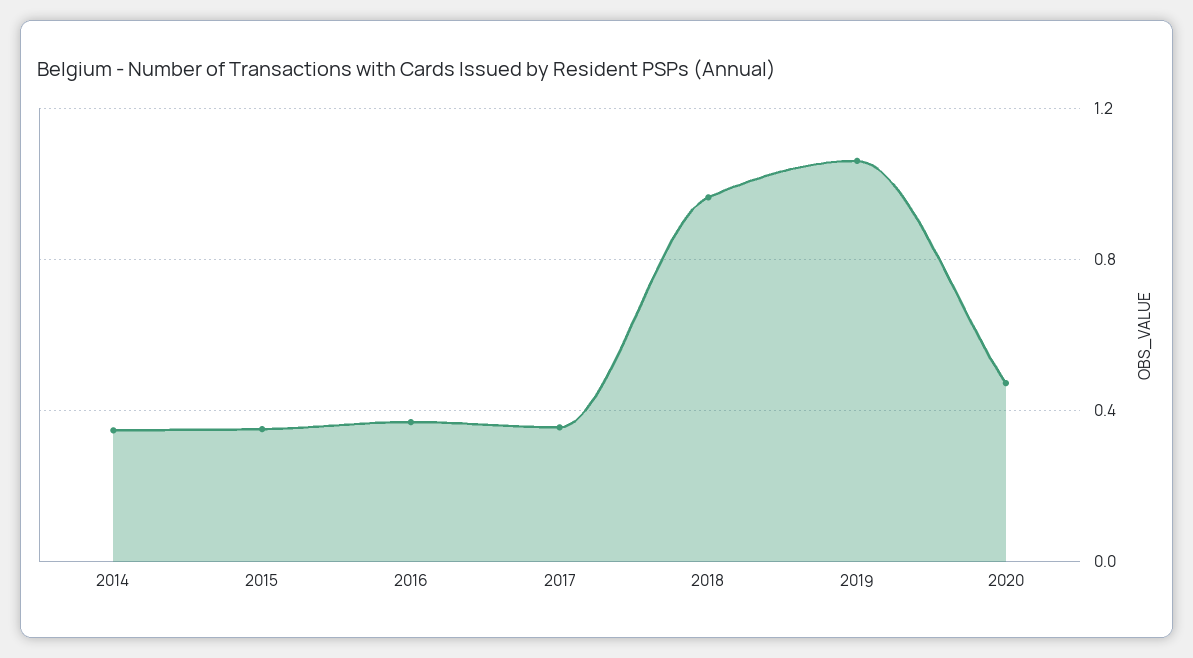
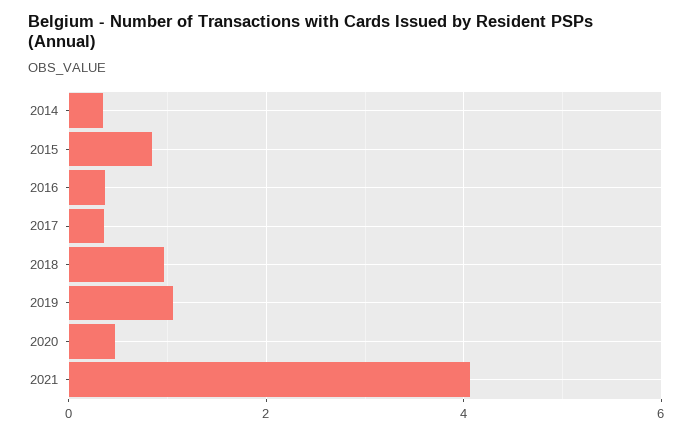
2015: 0.35 -> 0.8
2021: none -> 4

